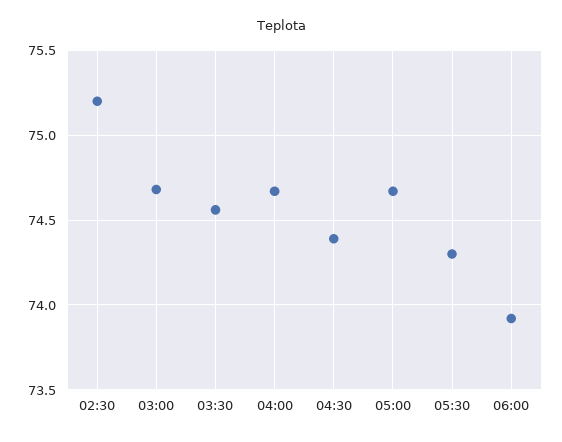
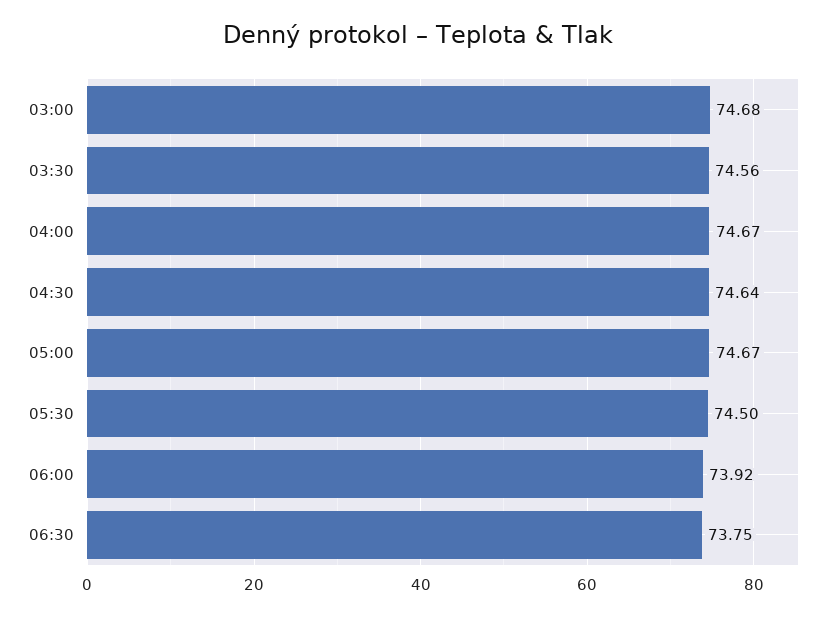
02:30: 75.2 -> none
04:30: 74.4 -> 74.64
05:30: 74.3 -> 74.5
06:30: none -> 73.75

